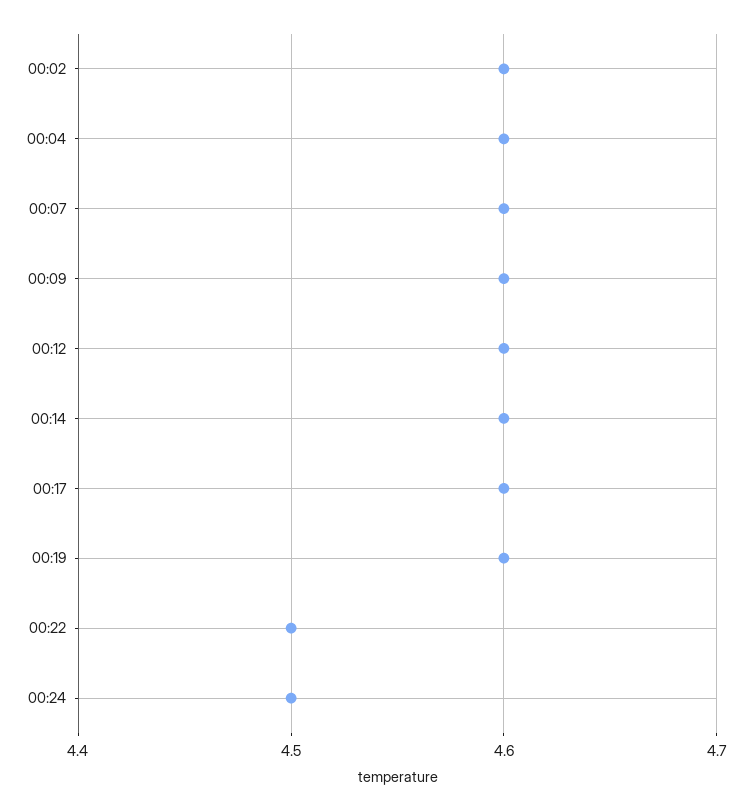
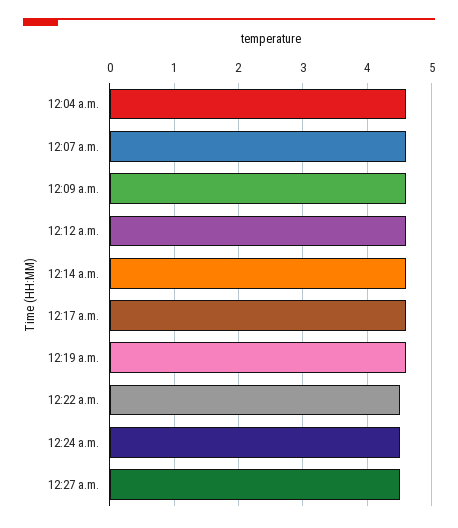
00:02: 4.6 -> none
12:27 a.m.: none -> 4.5

